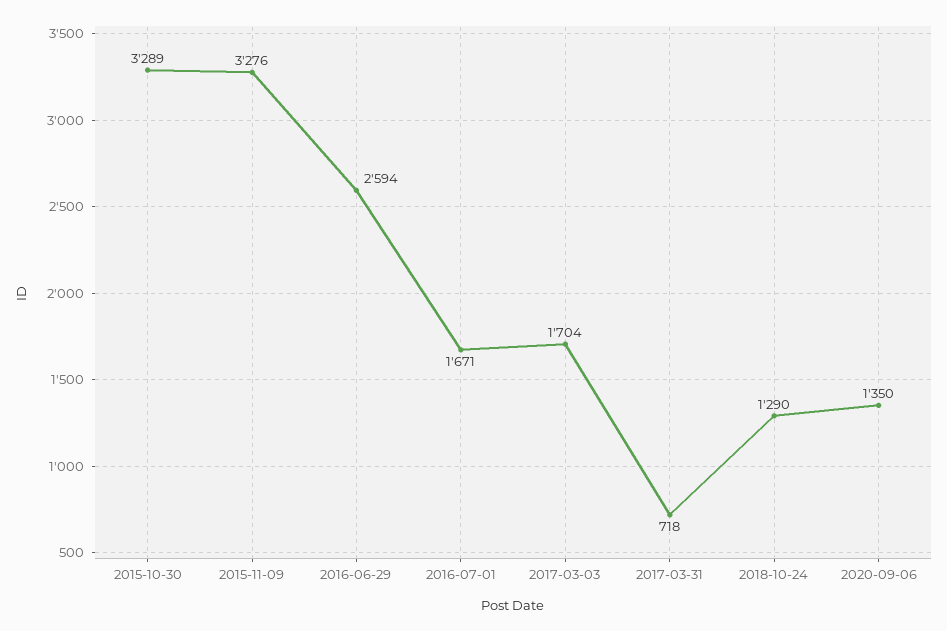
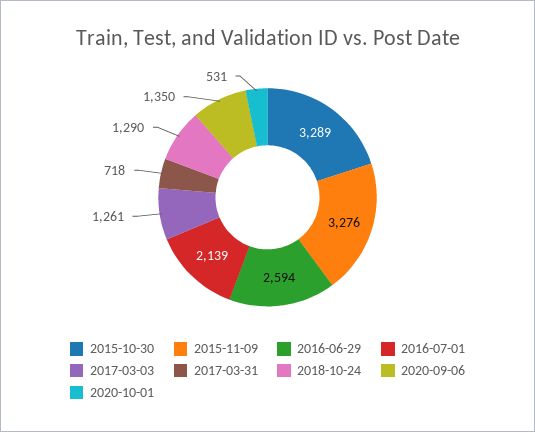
2016-07-01: 1671 -> 2139
2017-03-03: 1704 -> 1261
2020-10-01: none -> 531

